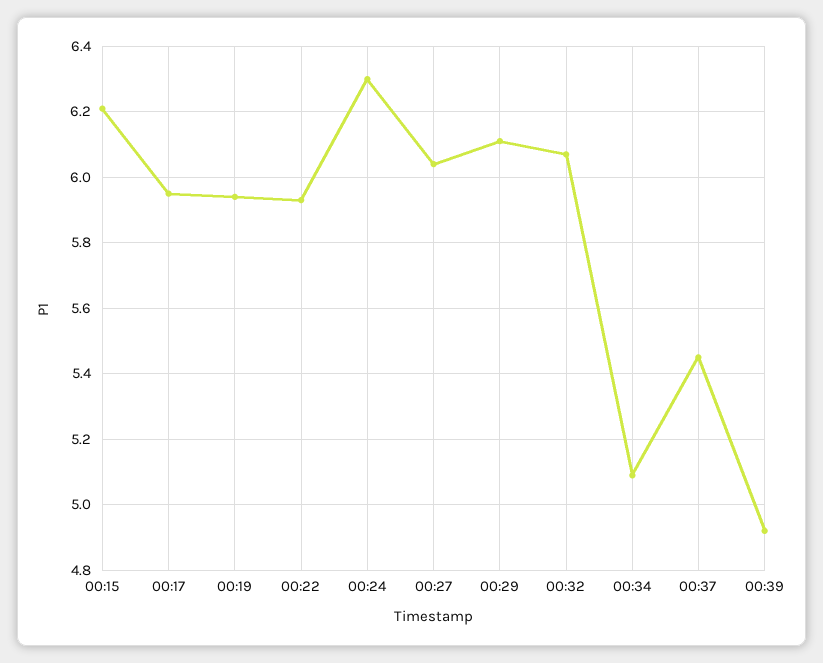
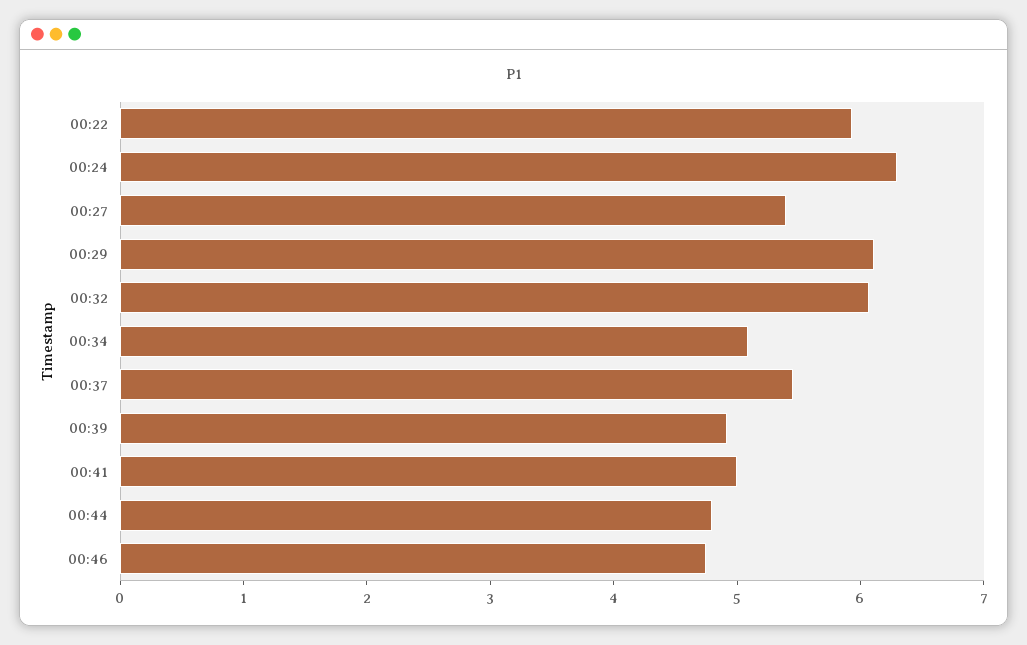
00:15: 6.2 -> none
00:17: 5.95 -> none
00:19: 5.95 -> none
00:27: 6.05 -> 5.4
00:41: none -> 5
00:44: none -> 4.8
00:46: none -> 4.8

